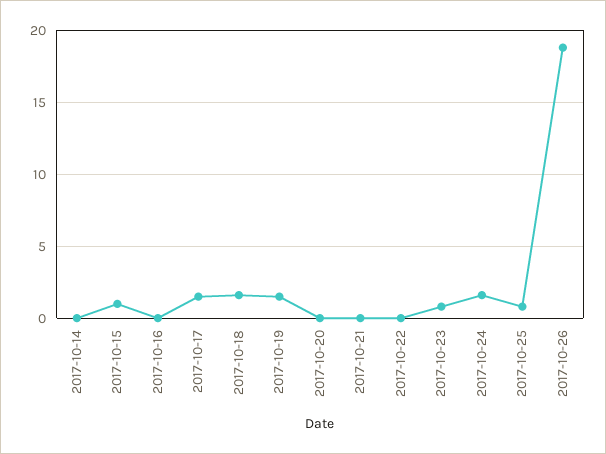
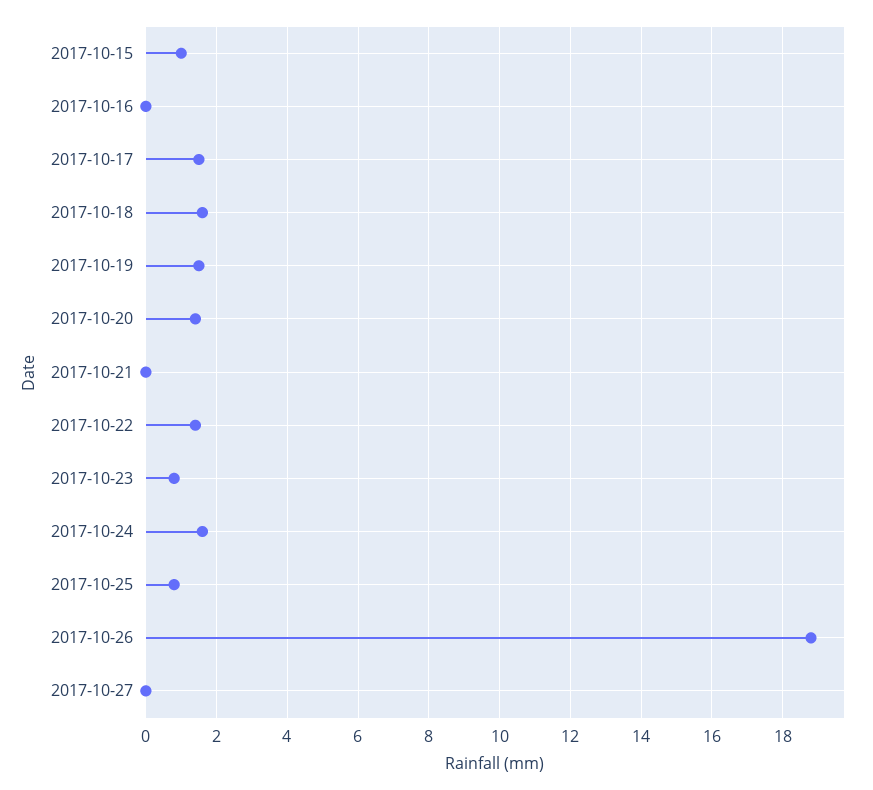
2017-10-14: 0 -> none
2017-10-20: 0 -> 1.5
2017-10-22: 0 -> 1.5
2017-10-27: none -> 0

